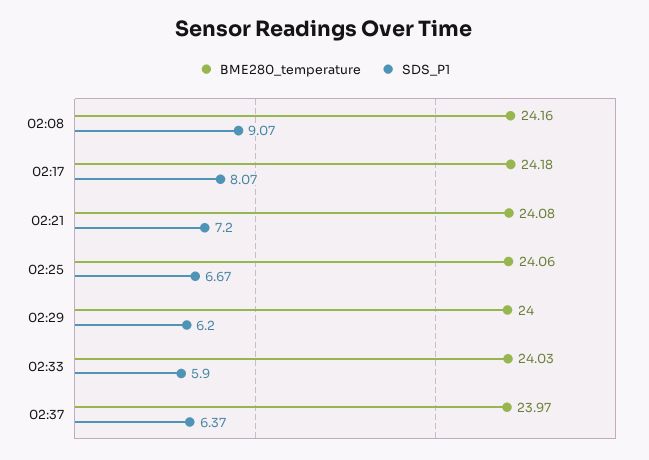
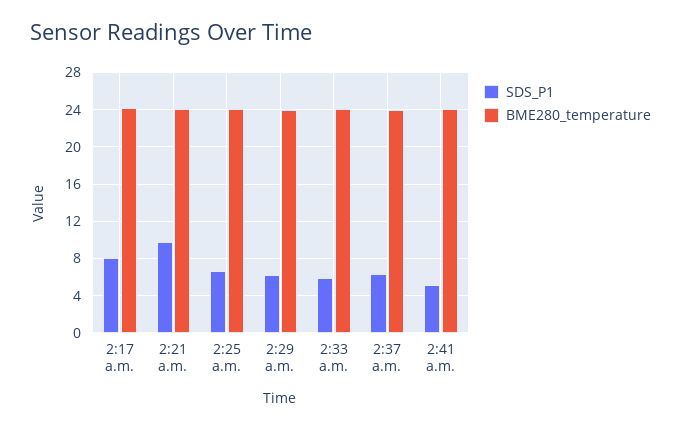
BME280_temperature, 02:08: 24.16 -> none
SDS_P1, 02:08: 9.07 -> none
SDS_P1, 02:21: 7.2 -> 10
SDS_P1, 2:41 a.m.: none -> 5
BME280_temperature, 2:41 a.m.: none -> 24

